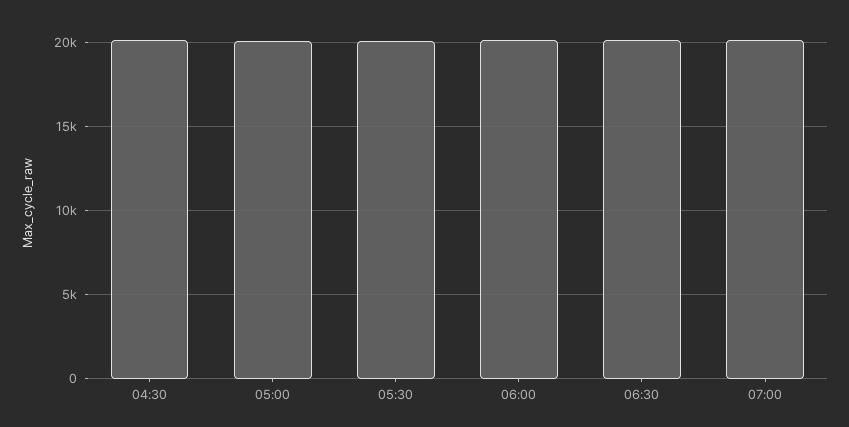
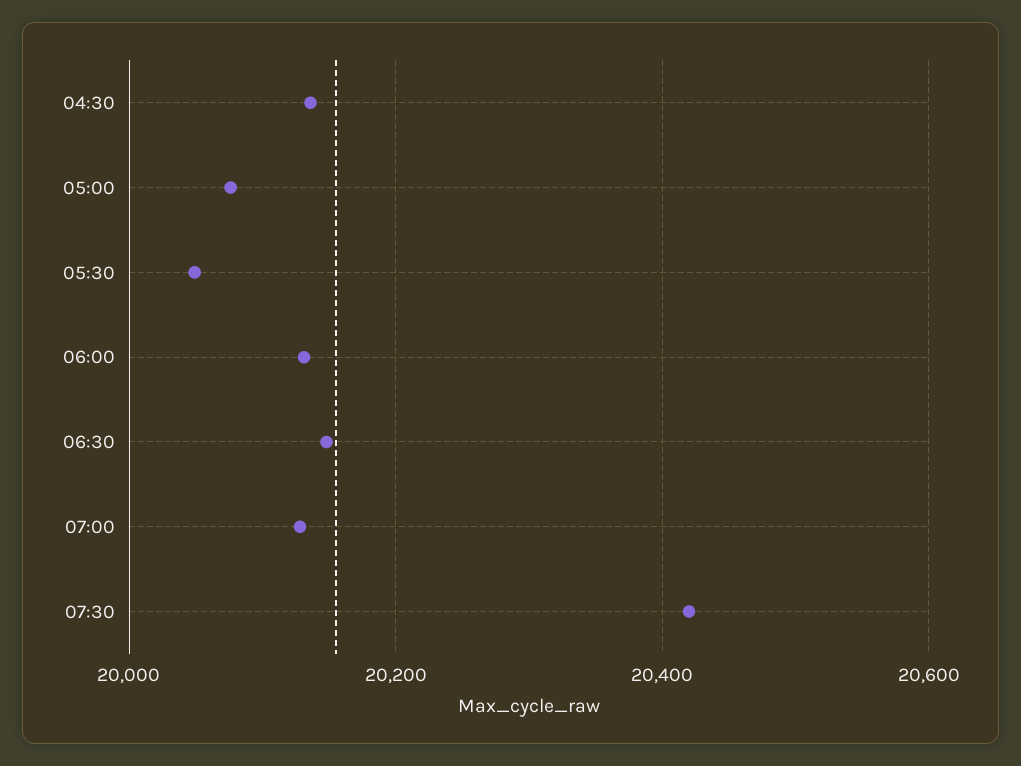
07:30: none -> 20420

